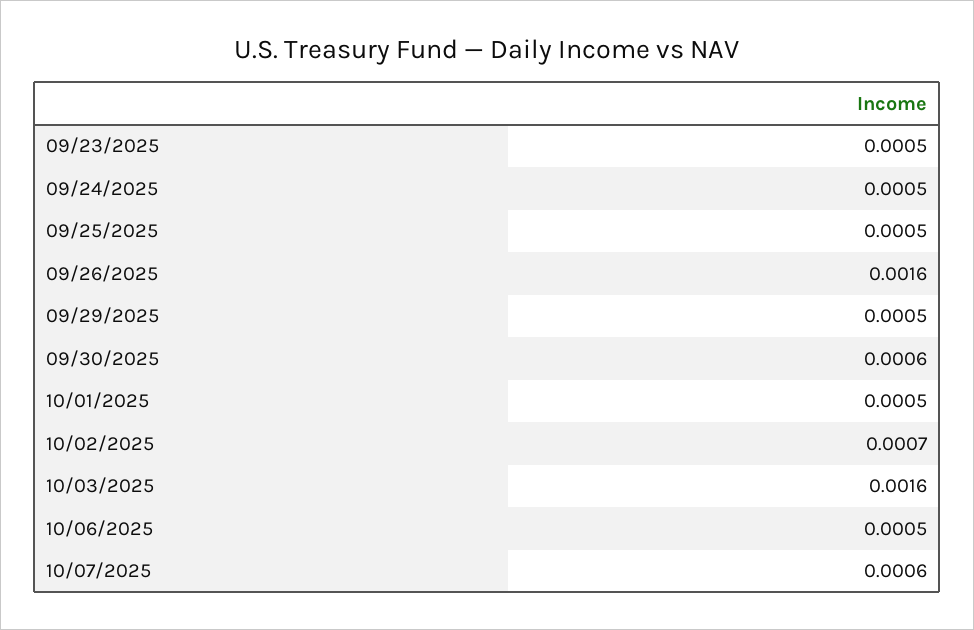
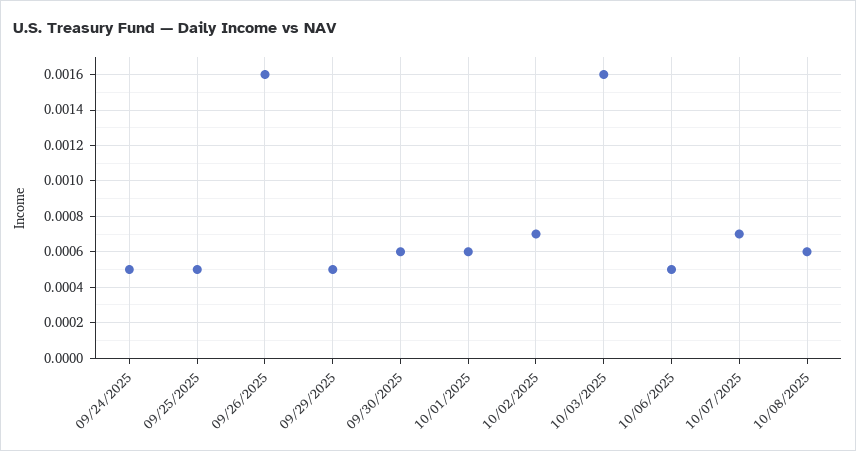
09/23/2025: 0.0005 -> none
10/01/2025: 0.0005 -> 0.0006
10/07/2025: 0.0006 -> 0.0007
10/08/2025: none -> 0.0006

